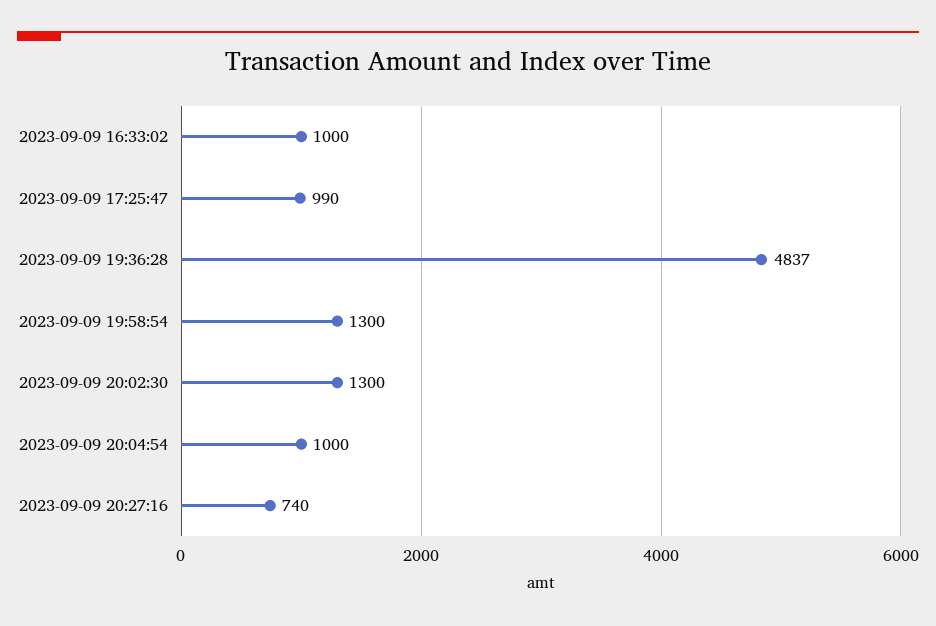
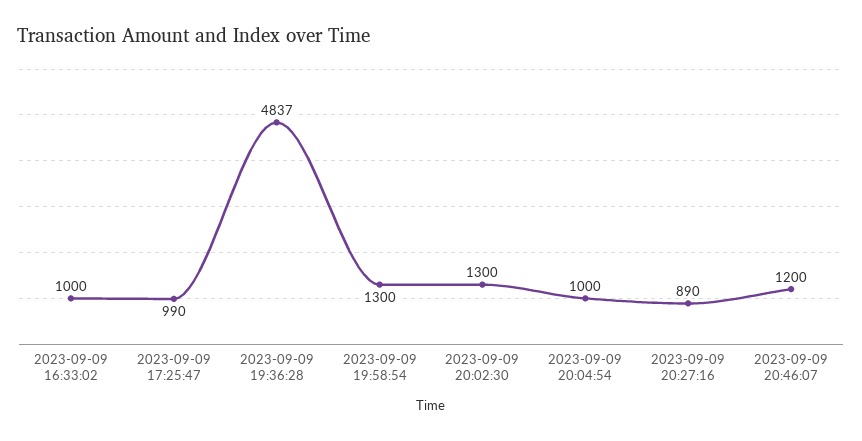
2023-09-09 20:27:16: 740 -> 890
2023-09-09 20:46:07: none -> 1200

